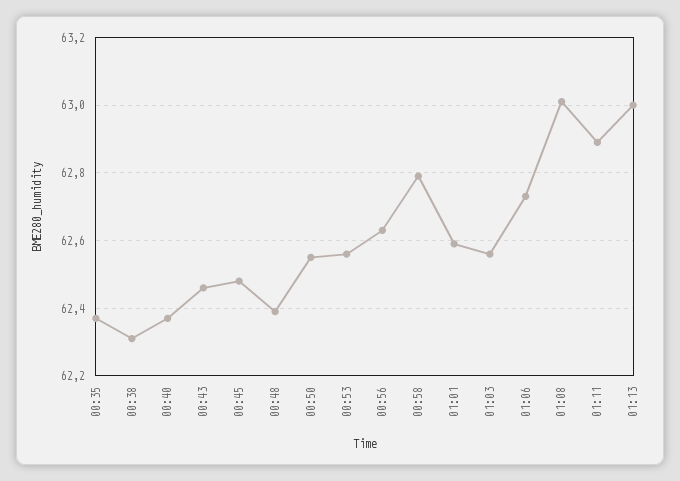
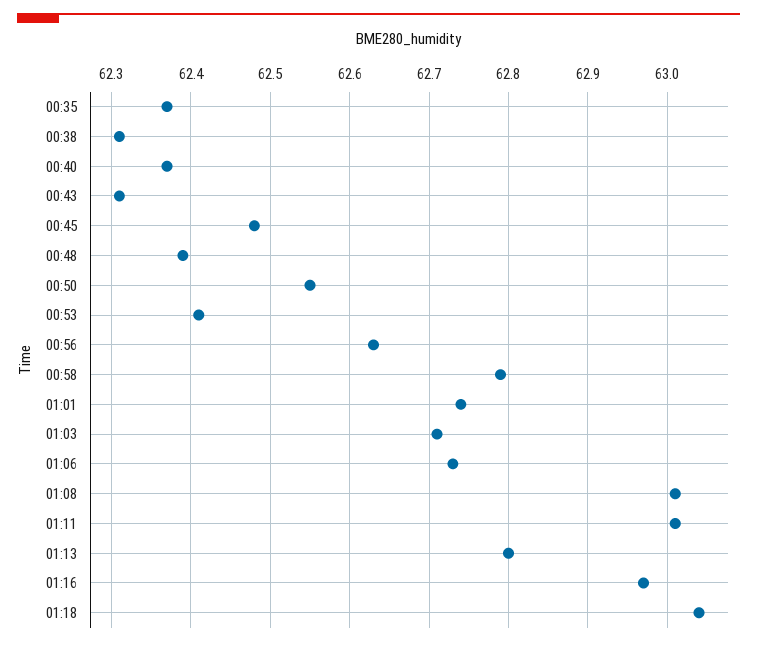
00:43: 62.45 -> 62.31
00:53: 62.55 -> 62.41
01:01: 62.6 -> 62.74
01:03: 62.55 -> 62.71
01:11: 62.9 -> 63.01
01:13: 63 -> 62.8
01:16: none -> 62.97
01:18: none -> 63.04

